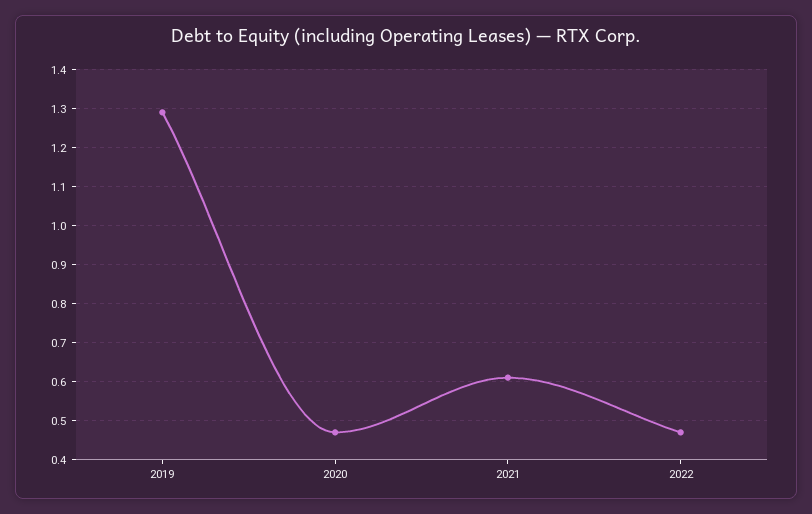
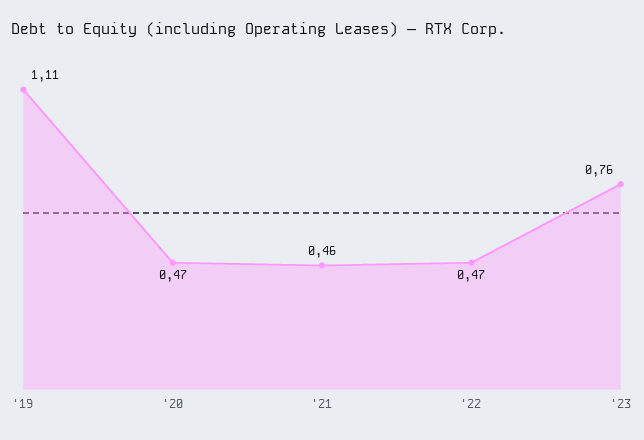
2019: 1.3 -> 1.11
2021: 0.6 -> 0.46
'23: none -> 0.76

